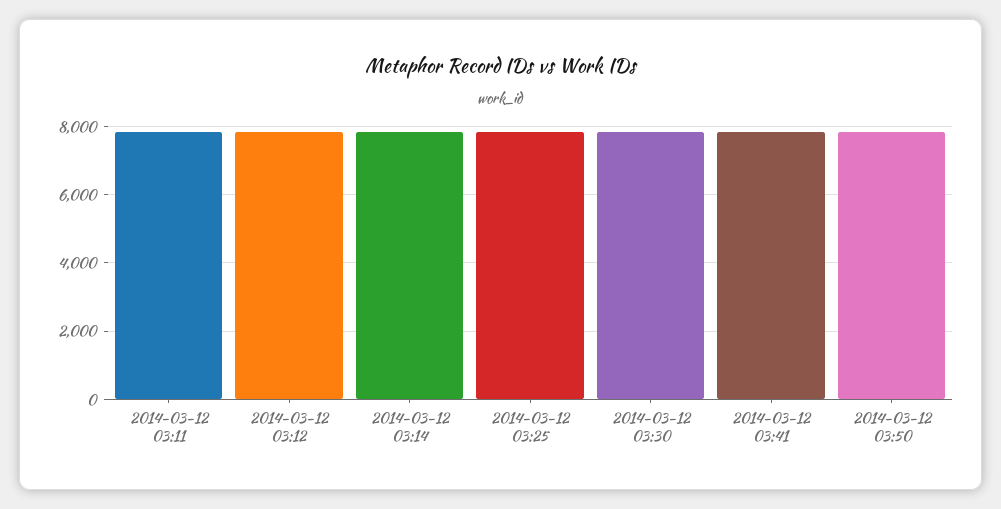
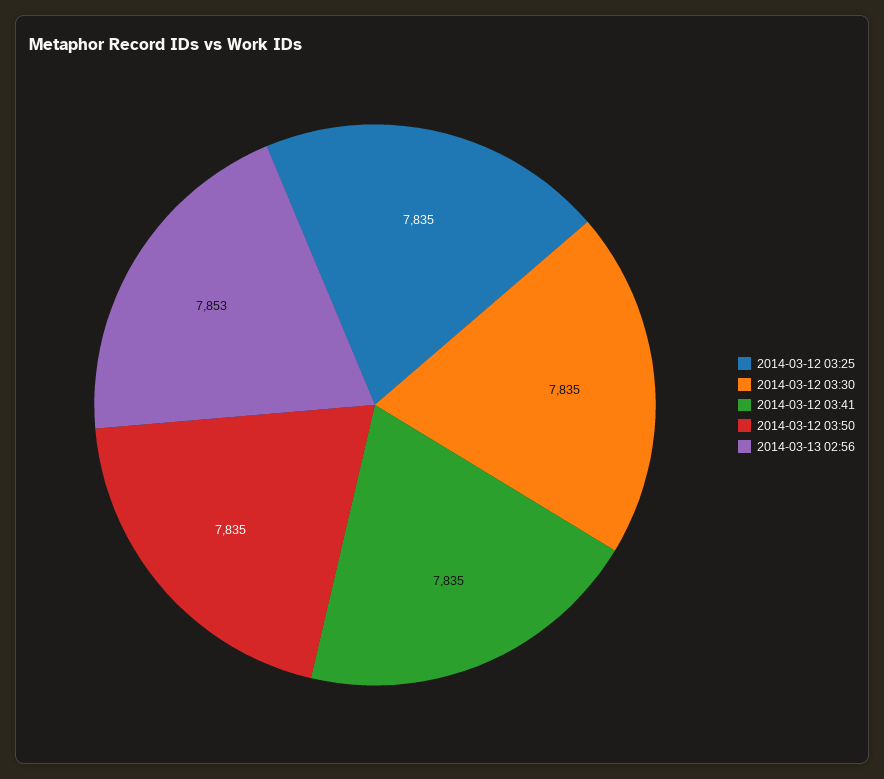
2014-03-12 03:11: 7800 -> none
2014-03-12 03:12: 7800 -> none
2014-03-12 03:14: 7800 -> none
2014-03-13 02:56: none -> 7853

